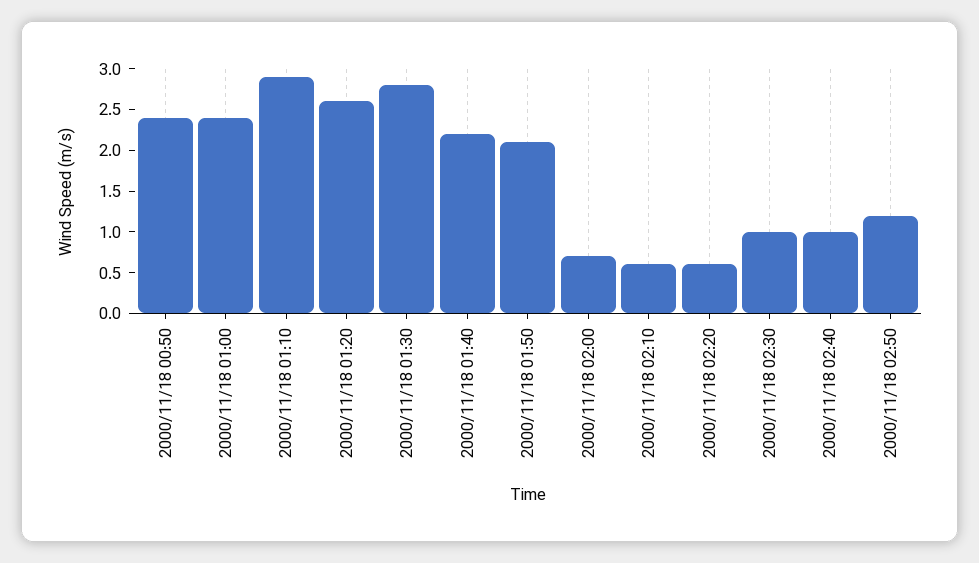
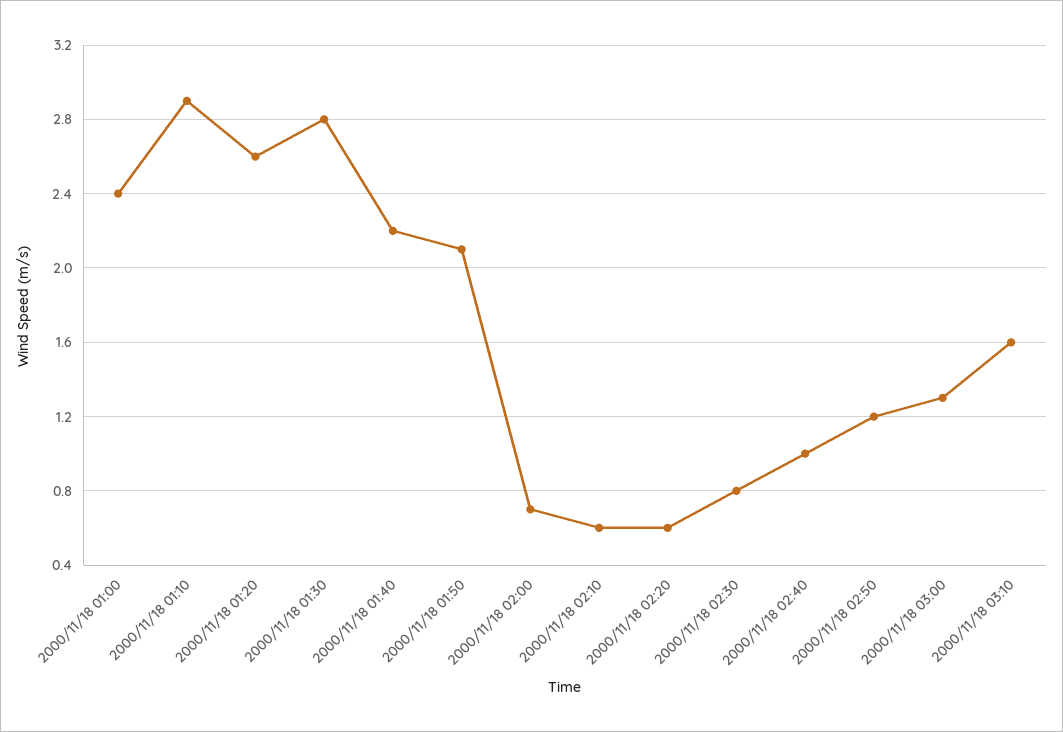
2000/11/18 00:50: 2.4 -> none
2000/11/18 02:30: 1 -> 0.8
2000/11/18 03:00: none -> 1.3
2000/11/18 03:10: none -> 1.6

